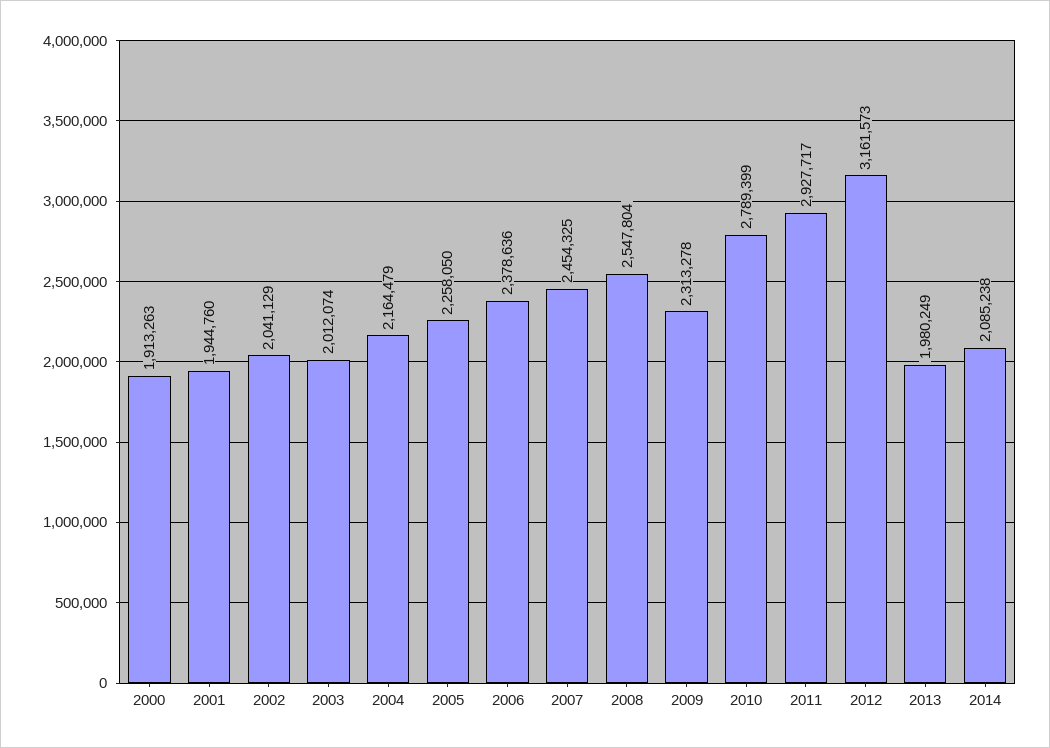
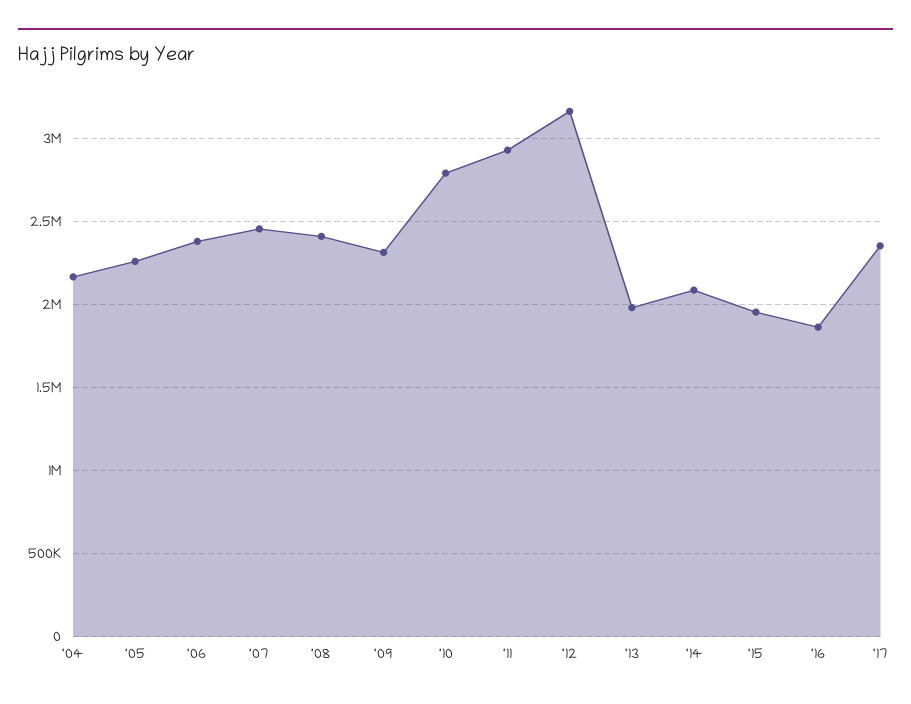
2000: 1913263 -> none
2001: 1944760 -> none
2002: 2041129 -> none
2003: 2012074 -> none
2008: 2547804 -> 2400000
'15: none -> 1950000
'16: none -> 1850000
'17: none -> 2350000

